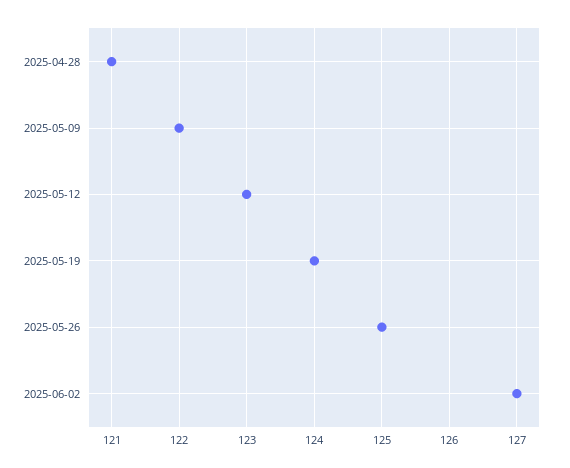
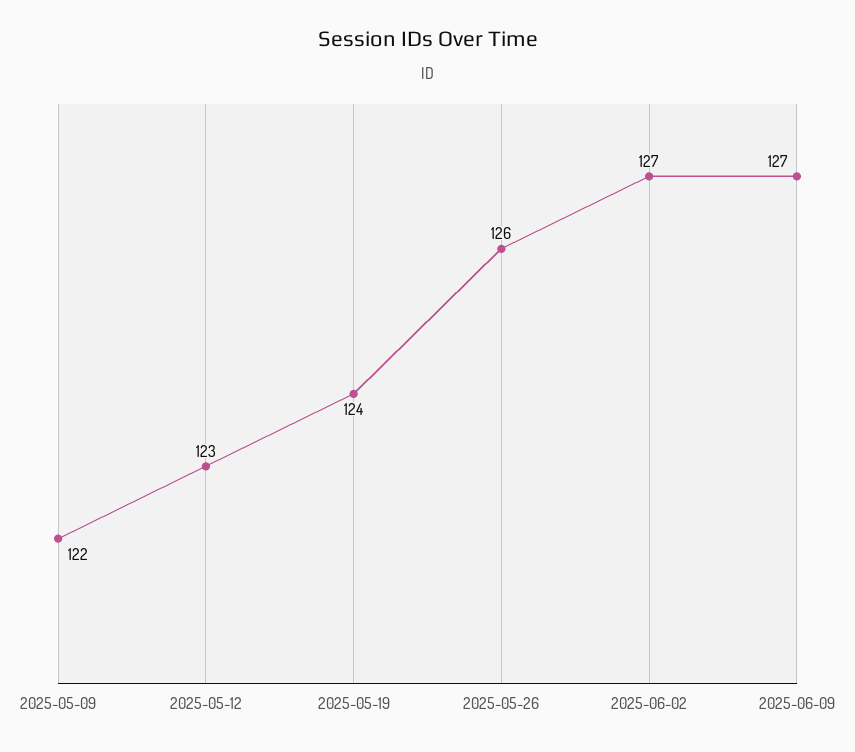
2025-04-28: 121 -> none
2025-05-26: 125 -> 126
2025-06-09: none -> 127

